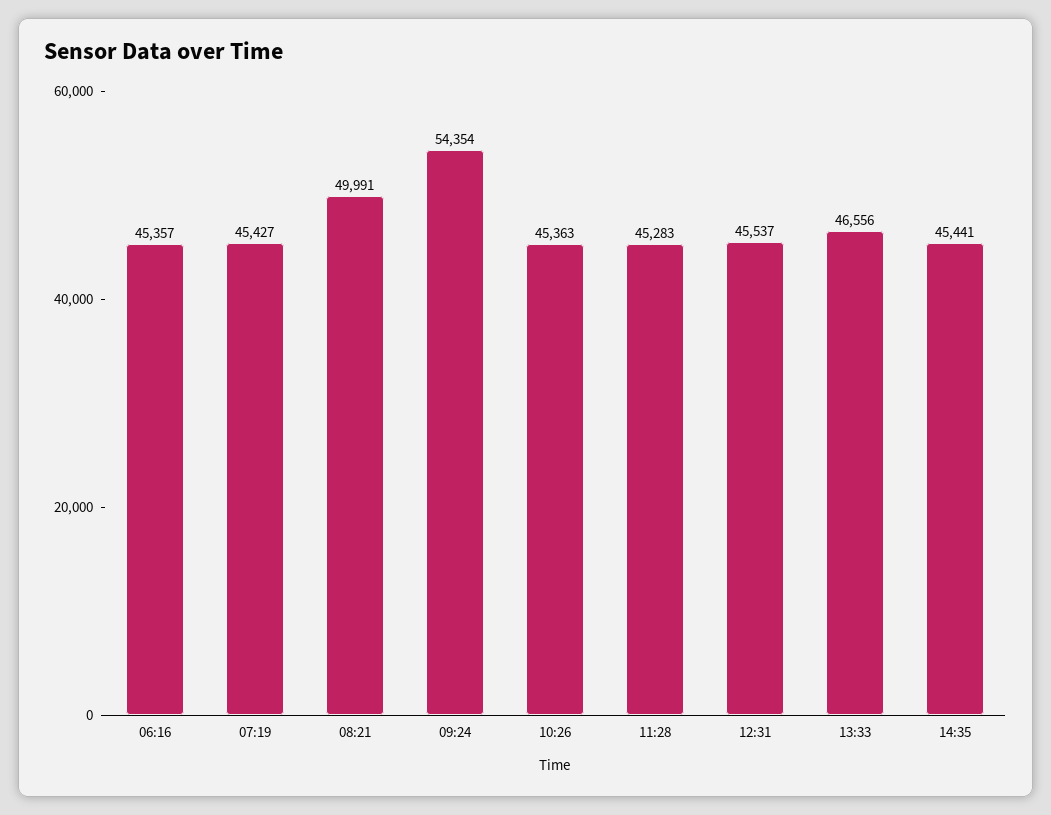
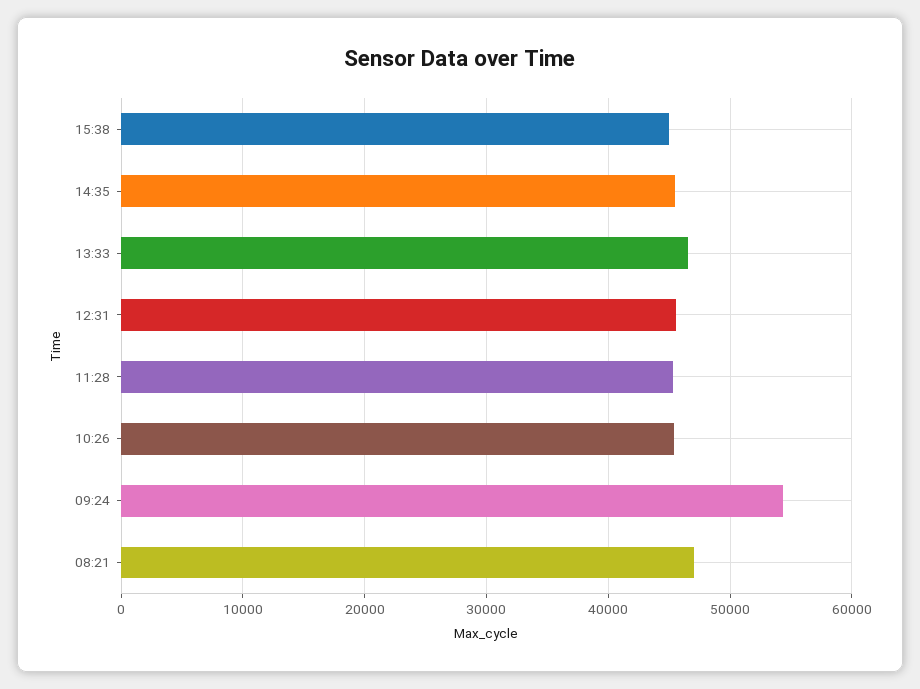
06:16: 45357 -> none
07:19: 45427 -> none
08:21: 49991 -> 47000
15:38: none -> 45000

